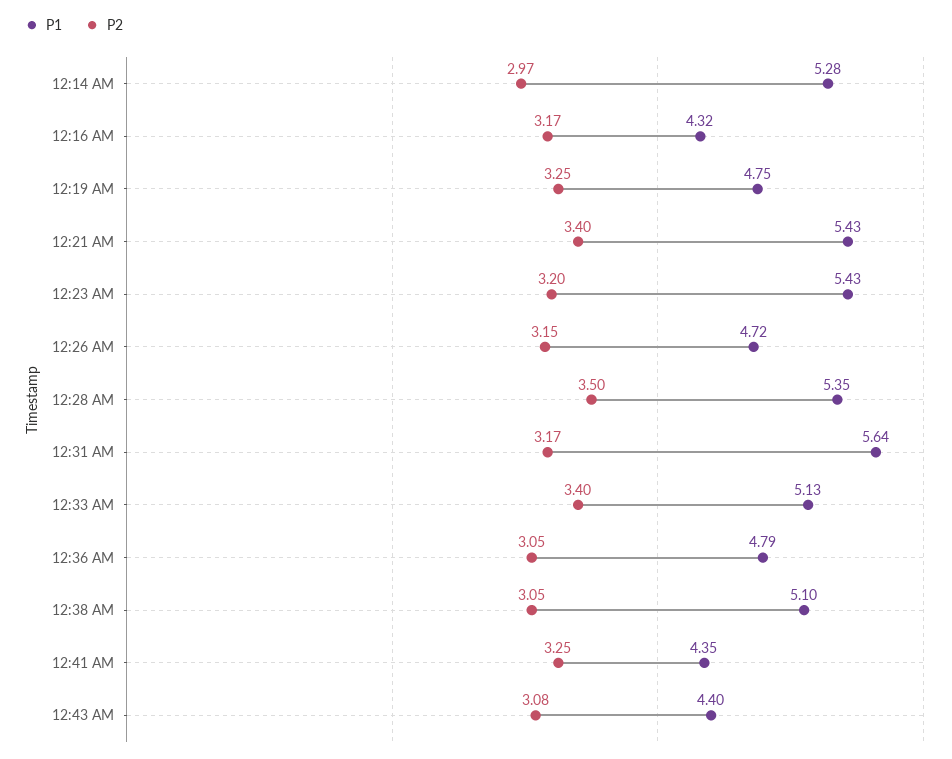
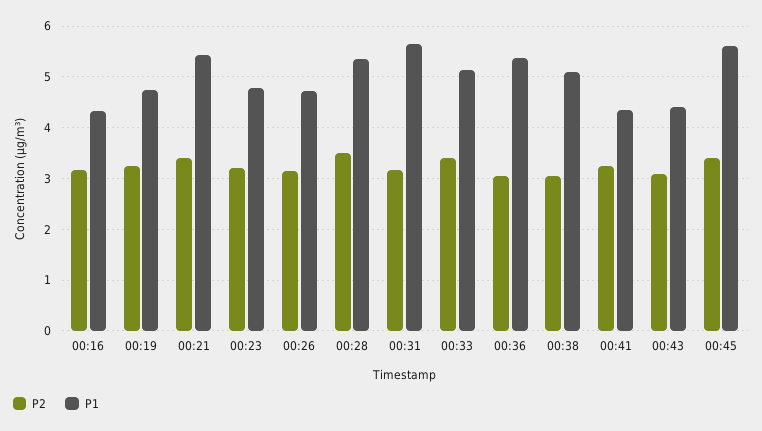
P1, 12:14 AM: 5.28 -> none
P2, 12:14 AM: 2.97 -> none
P1, 12:23 AM: 5.43 -> 4.8
P1, 12:36 AM: 4.79 -> 5.4
P2, 00:45: none -> 3.4
P1, 00:45: none -> 5.6

